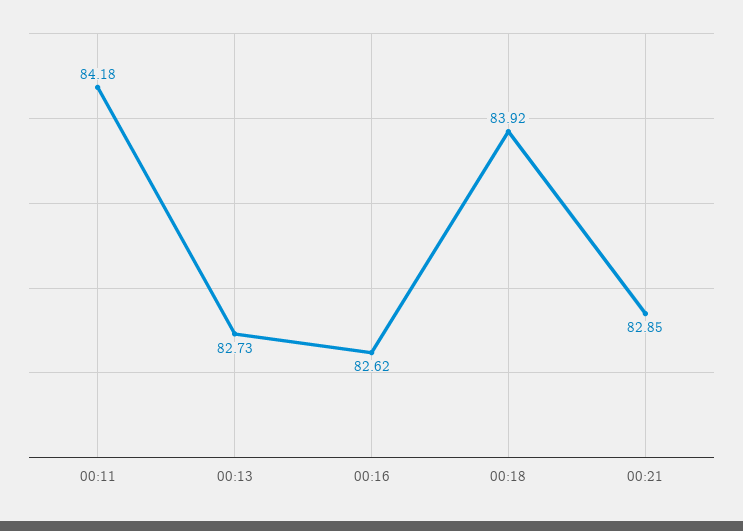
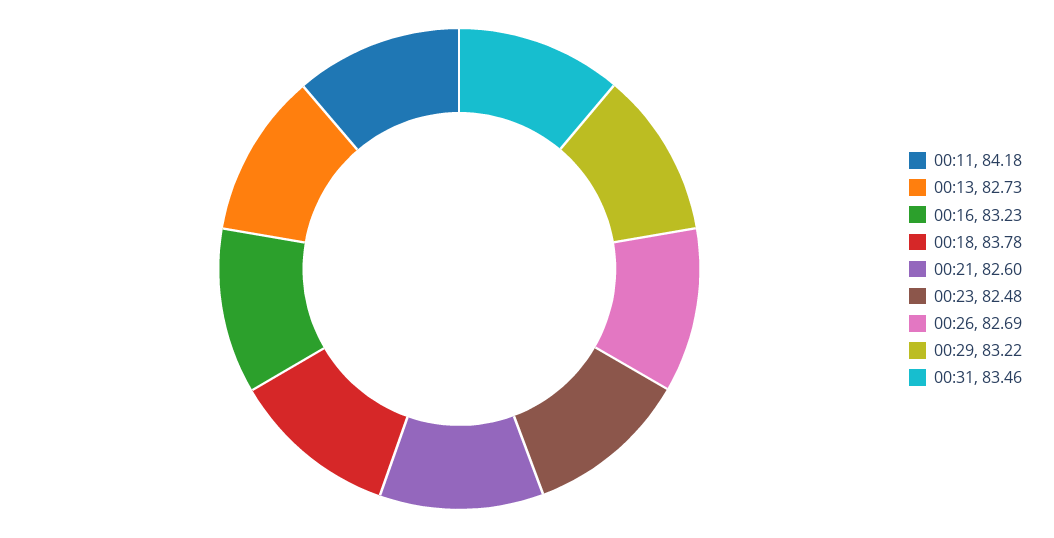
00:16: 82.62 -> 83.23
00:18: 83.92 -> 83.78
00:21: 82.85 -> 82.6
00:23: none -> 82.48
00:26: none -> 82.69
00:29: none -> 83.22
00:31: none -> 83.46

